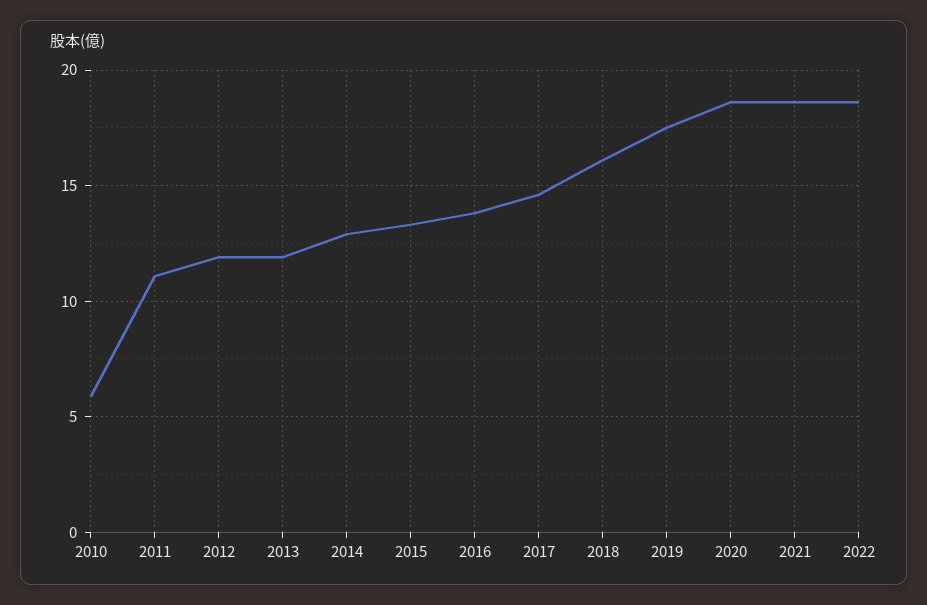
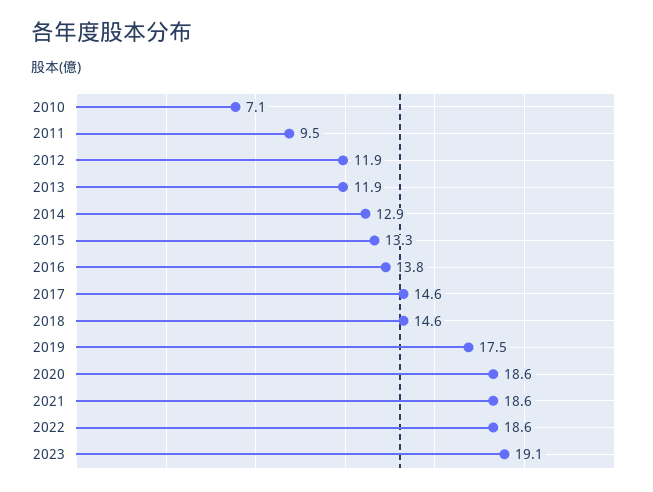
2010: 6 -> 7.1
2011: 11 -> 9.5
2018: 16 -> 14.6
2023: none -> 19.1

